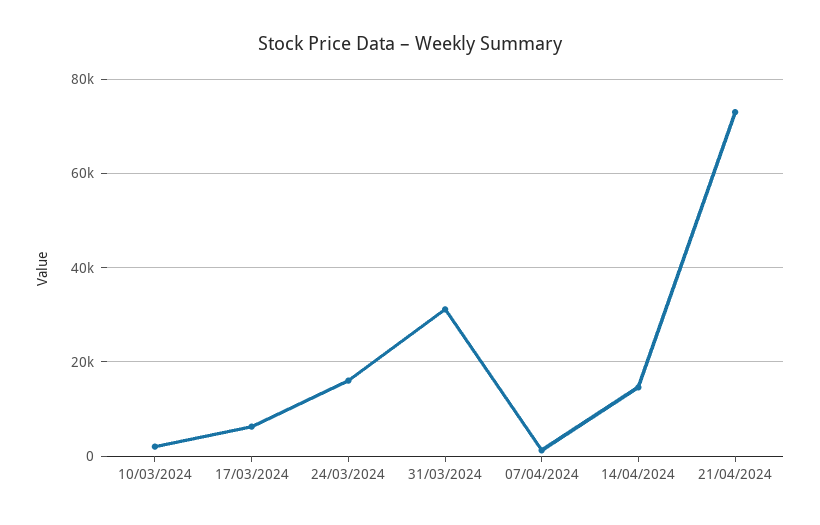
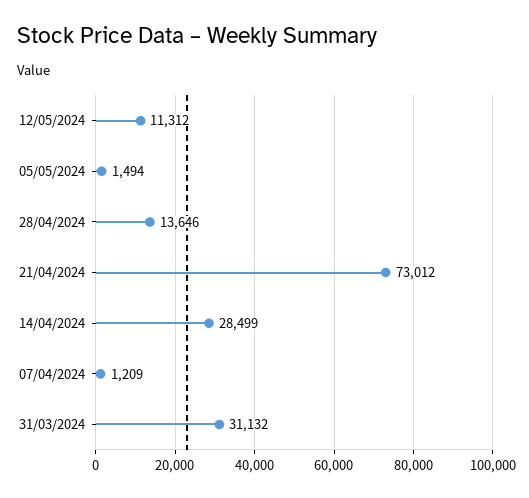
10/03/2024: 2000 -> none
17/03/2024: 6000 -> none
24/03/2024: 16000 -> none
14/04/2024: 14000 -> 28499
12/05/2024: none -> 11312
05/05/2024: none -> 1494
28/04/2024: none -> 13646

